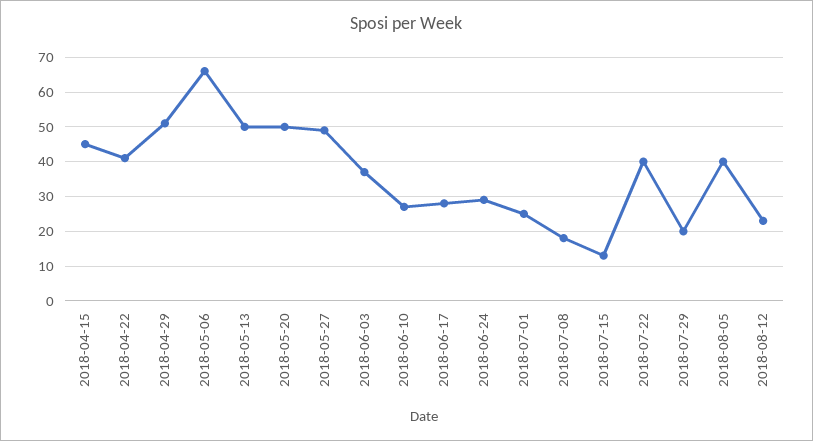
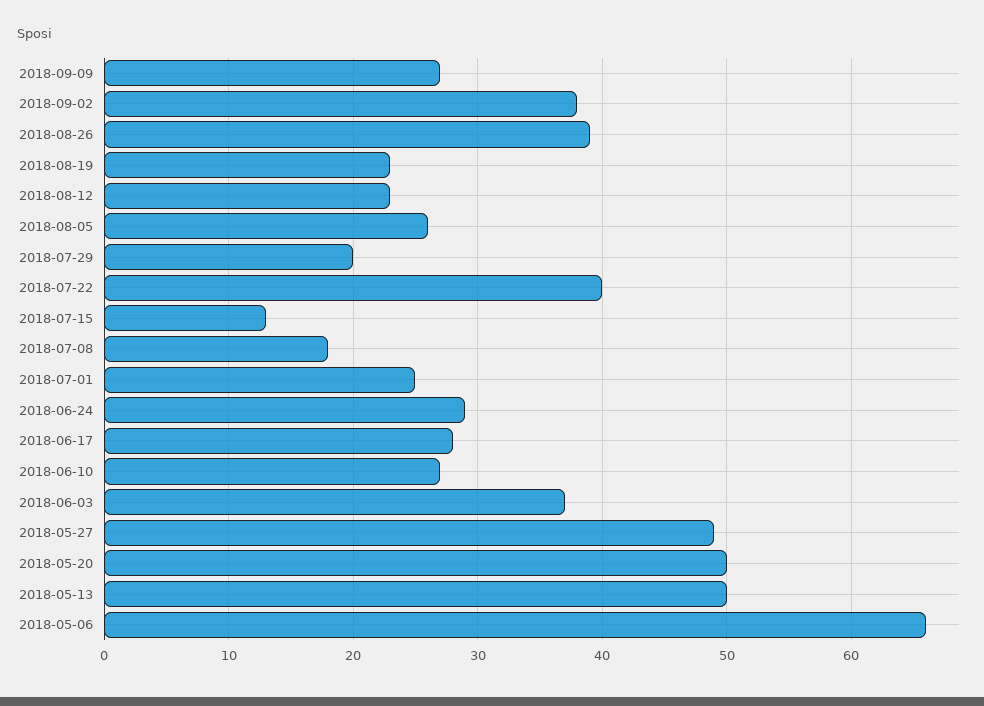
2018-04-15: 45 -> none
2018-04-22: 40 -> none
2018-04-29: 50 -> none
2018-08-05: 40 -> 26
2018-09-09: none -> 27
2018-09-02: none -> 38
2018-08-26: none -> 39
2018-08-19: none -> 23

